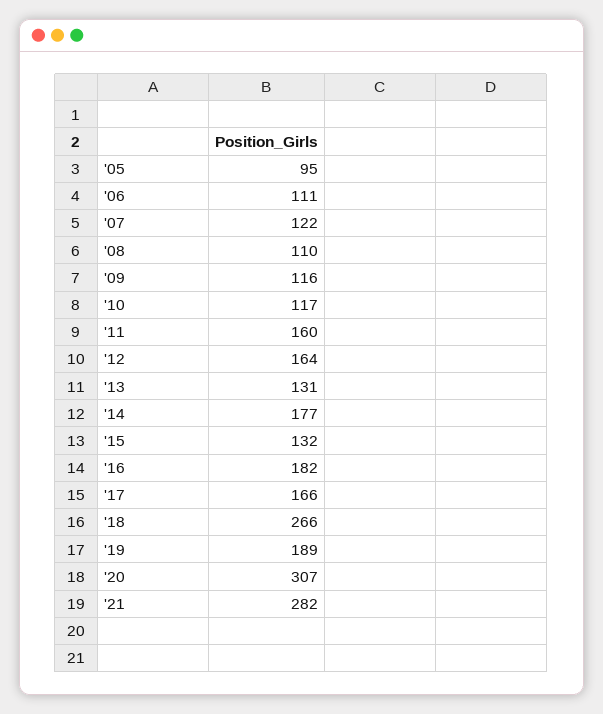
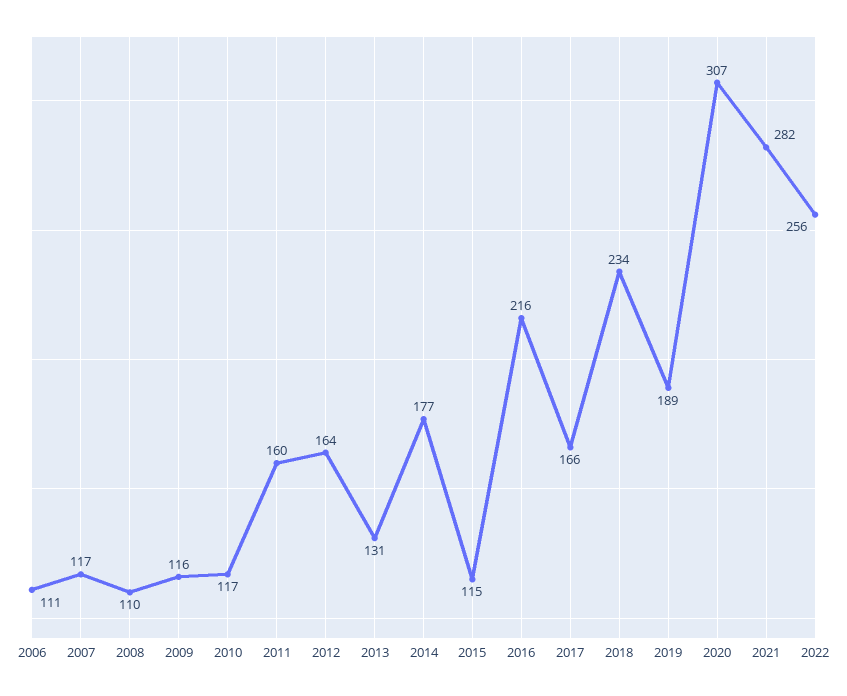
'05: 95 -> none
'07: 122 -> 117
'15: 132 -> 115
'16: 182 -> 216
'18: 266 -> 234
2022: none -> 256

